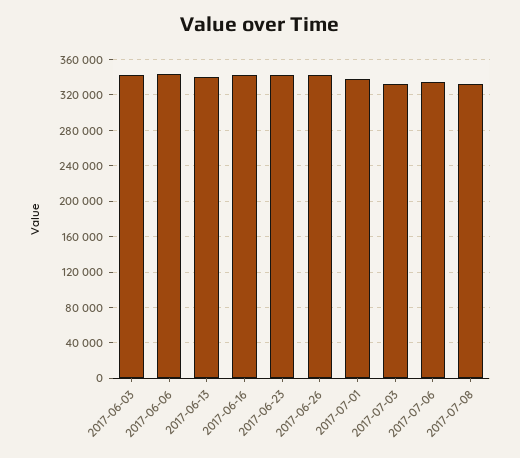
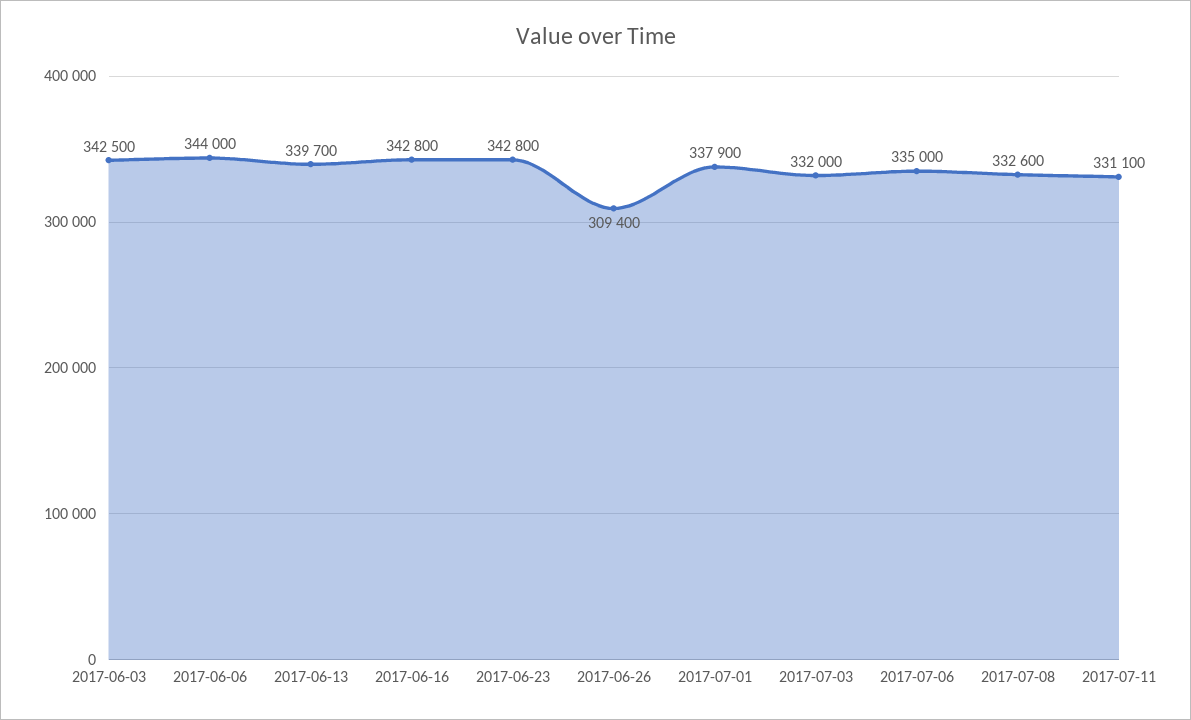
2017-06-26: 340000 -> 309400
2017-07-11: none -> 331100

